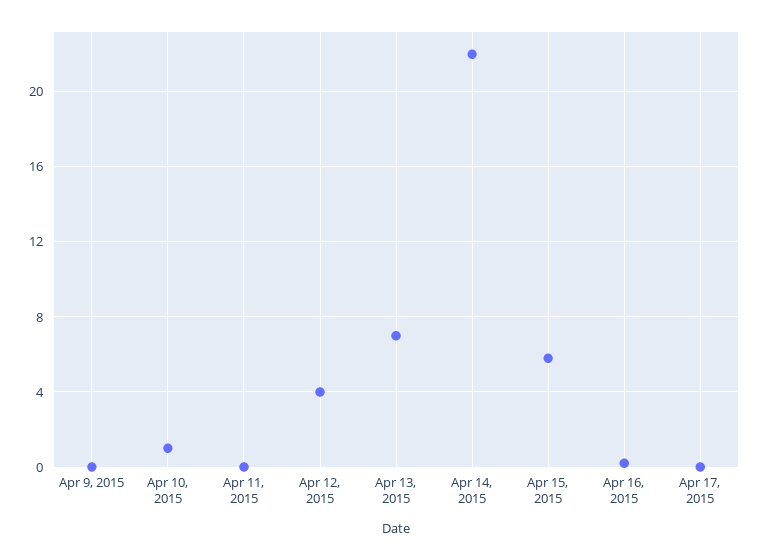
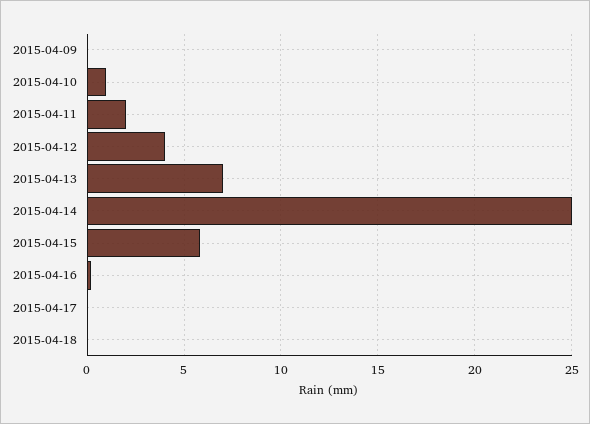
Apr 11, 2015: 0 -> 2
Apr 14, 2015: 22 -> 25
2015-04-18: none -> 0

